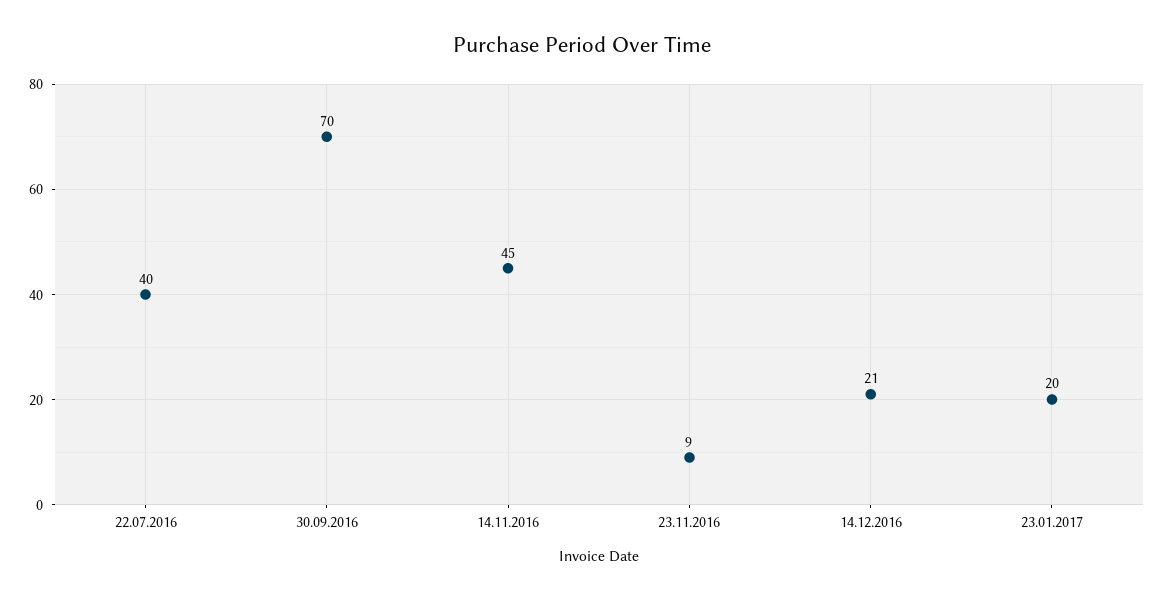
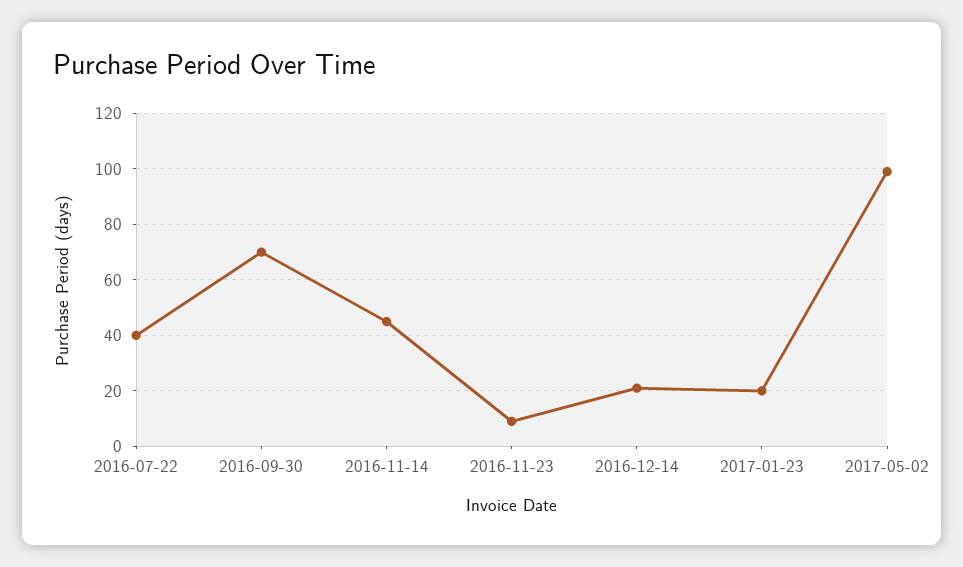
2017-05-02: none -> 100

